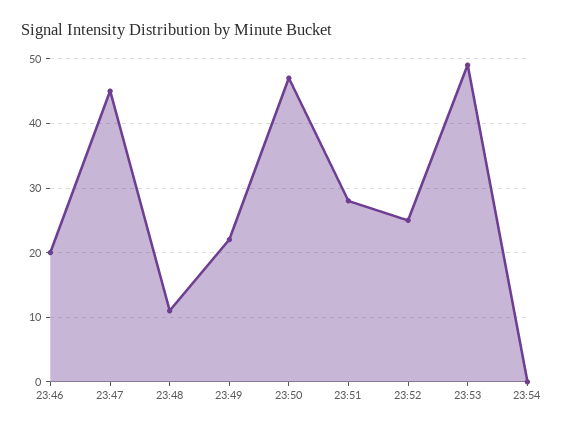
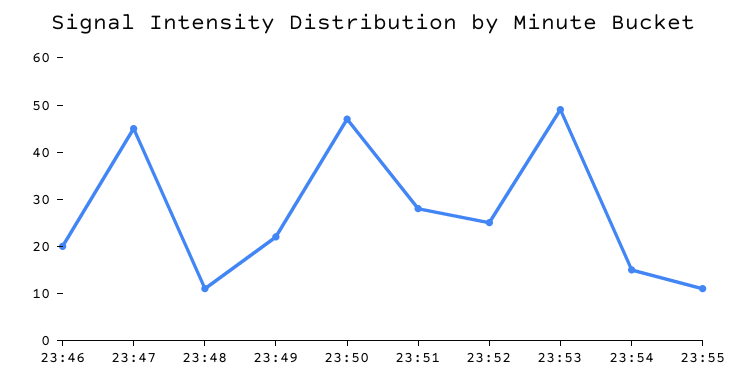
23:54: 0 -> 15
23:55: none -> 10

